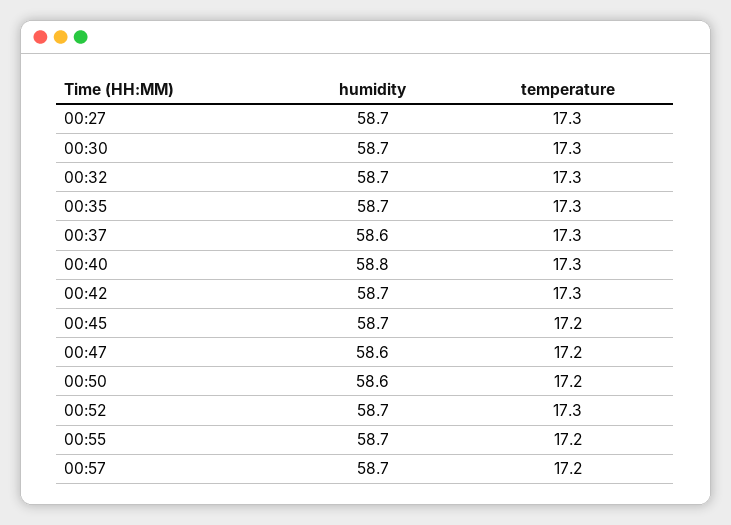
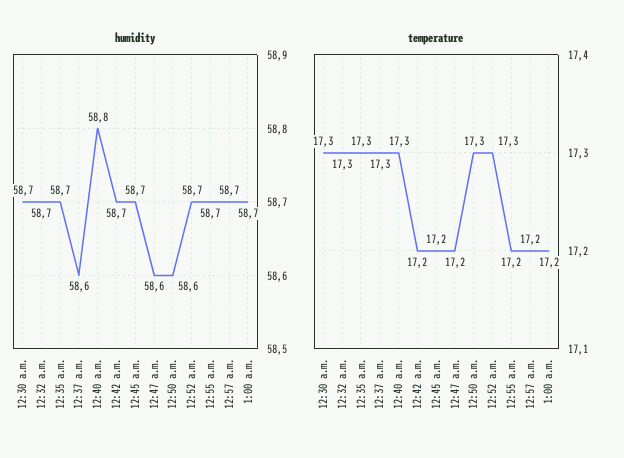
humidity, 00:27: 58.7 -> none
temperature, 00:27: 17.3 -> none
temperature, 00:42: 17.3 -> 17.2
temperature, 00:50: 17.2 -> 17.3
humidity, 1:00 a.m.: none -> 58.7
temperature, 1:00 a.m.: none -> 17.2

